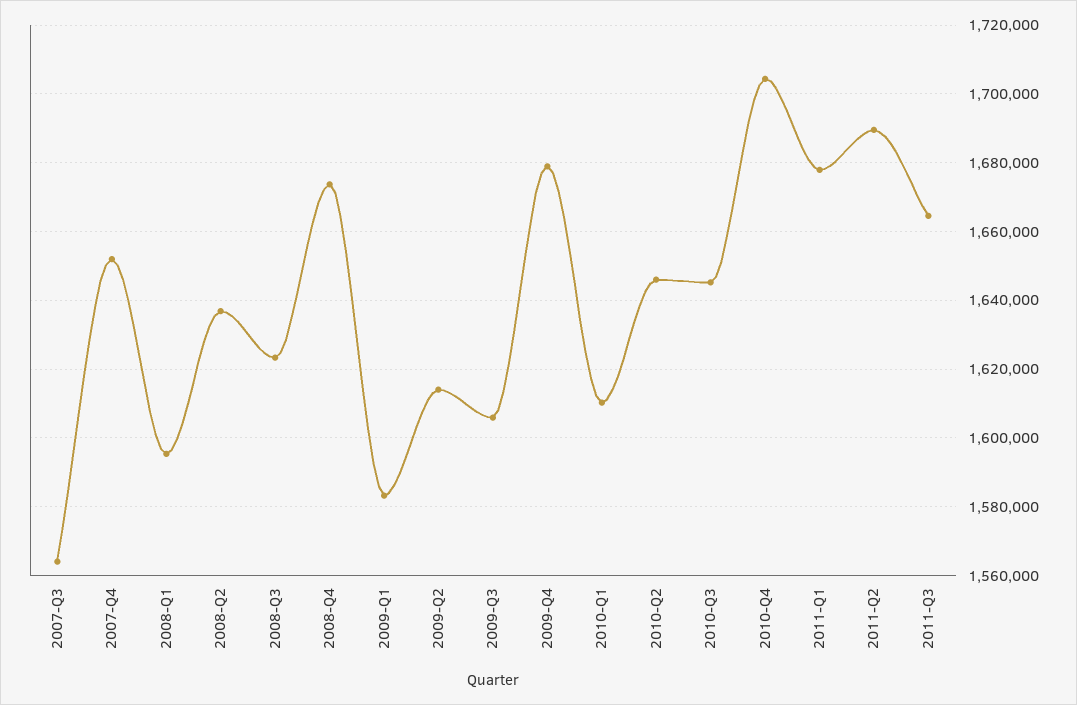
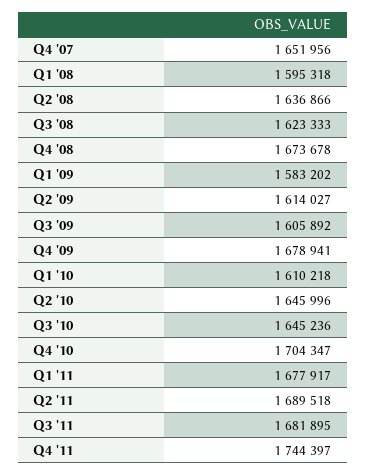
2007-Q3: 1564000 -> none
2011-Q3: 1664000 -> 1681895
Q4 '11: none -> 1744397

